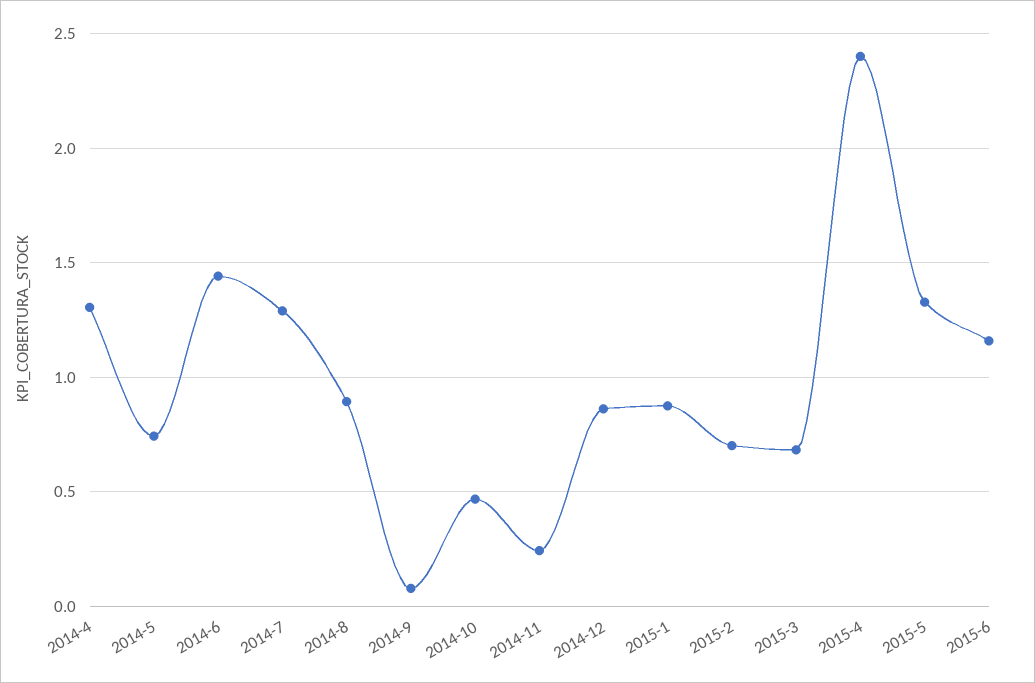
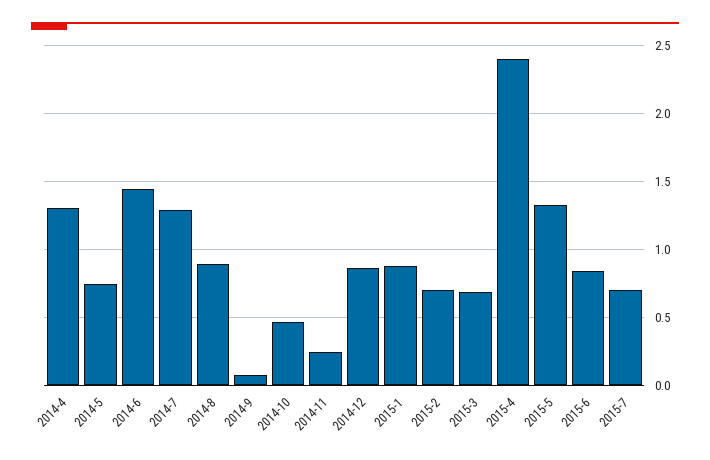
2015-6: 1.15 -> 0.85
2015-7: none -> 0.7

